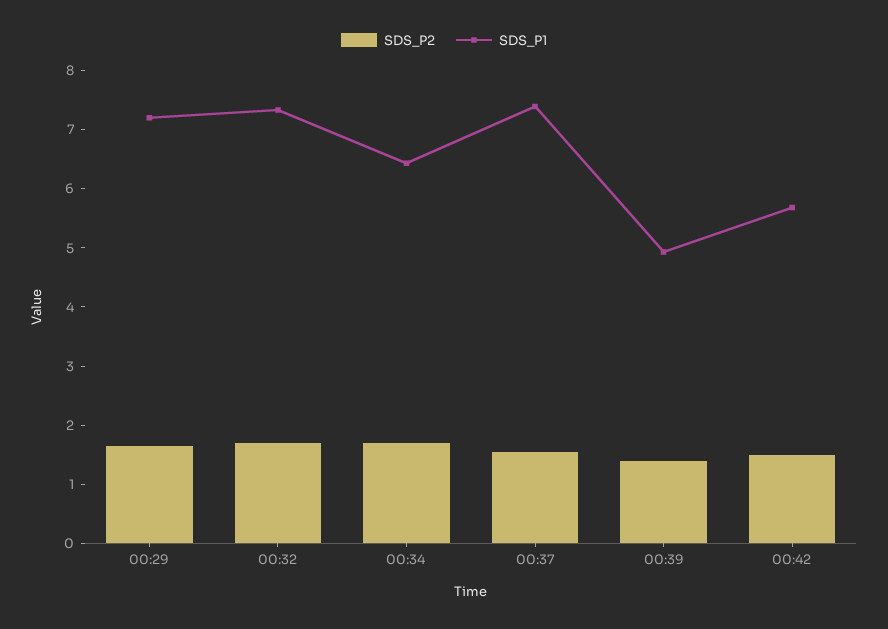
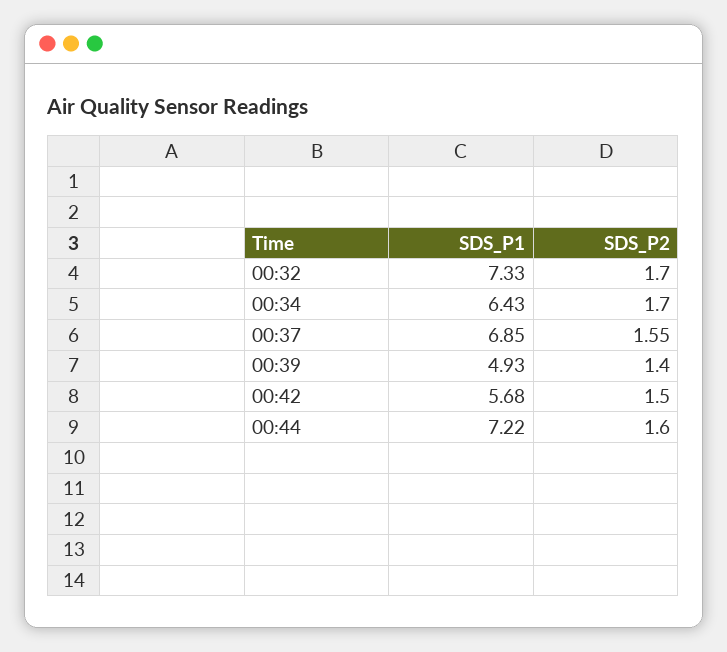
SDS_P2, 00:29: 1.6 -> none
SDS_P1, 00:29: 7.2 -> none
SDS_P1, 00:37: 7.4 -> 6.85
SDS_P1, 00:44: none -> 7.22
SDS_P2, 00:44: none -> 1.6

